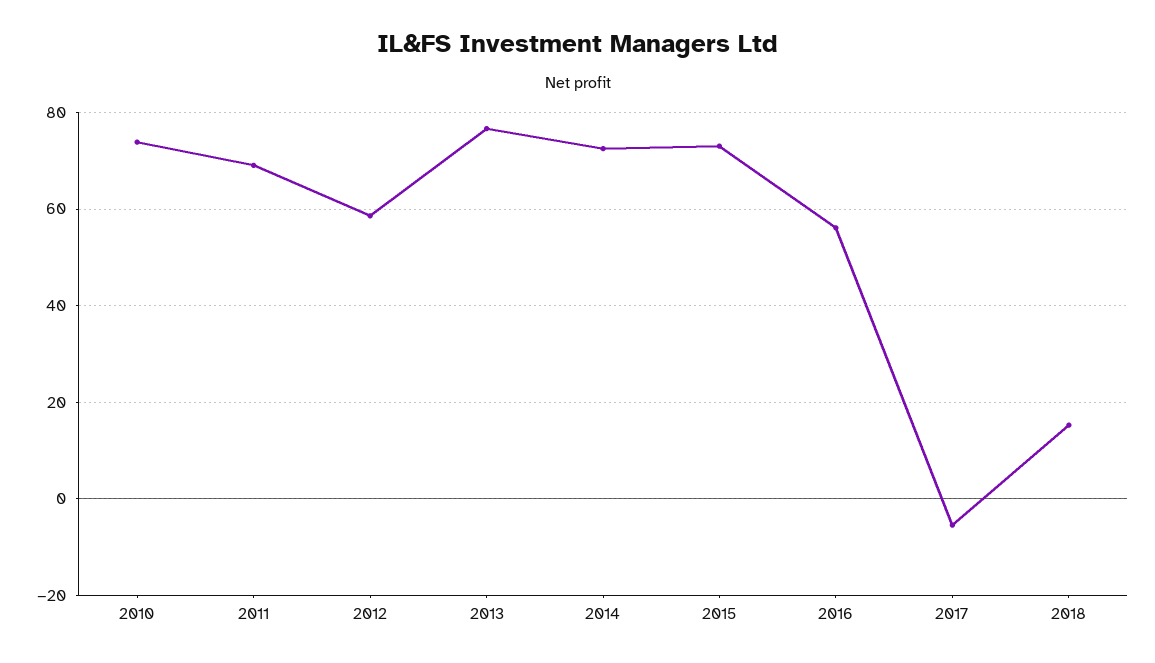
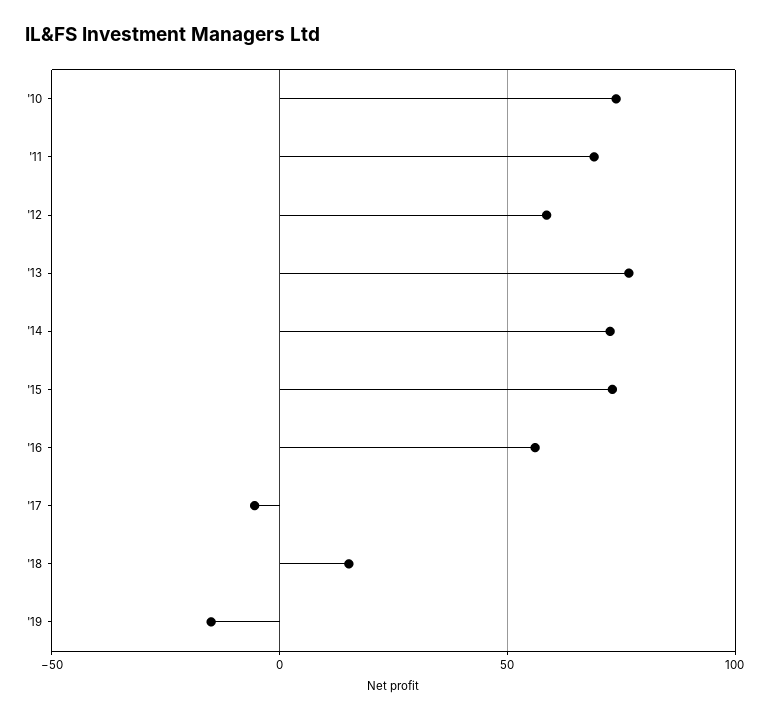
'19: none -> -15

